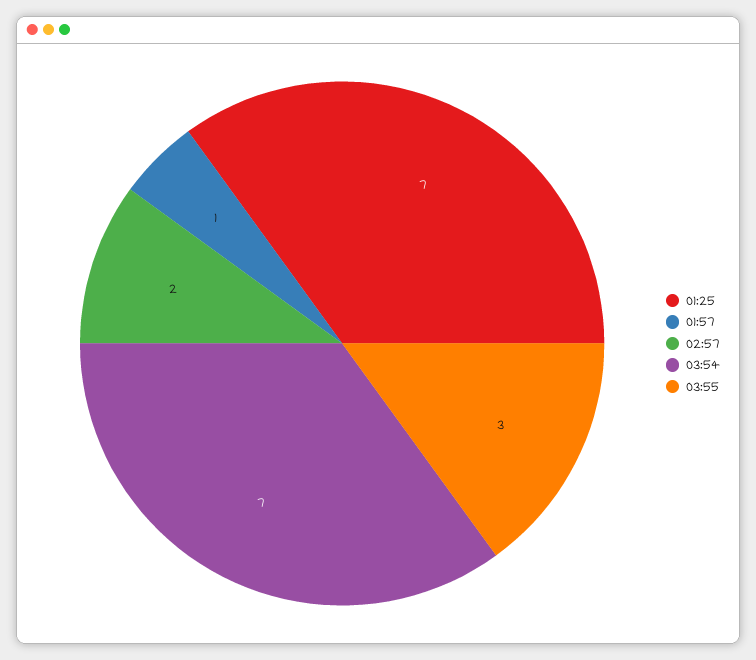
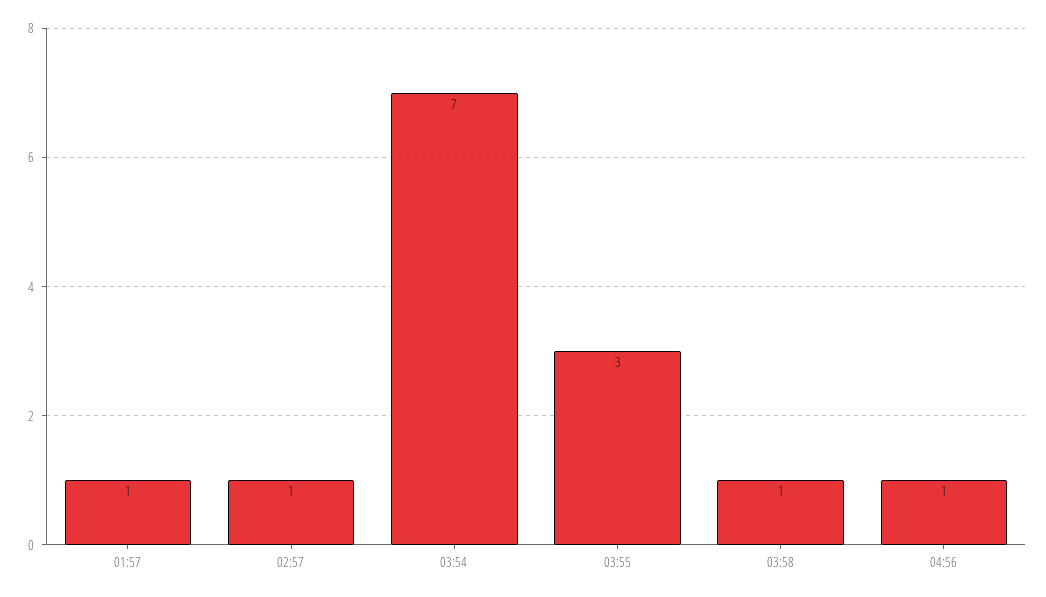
01:25: 7 -> none
02:57: 2 -> 1
03:58: none -> 1
04:56: none -> 1

